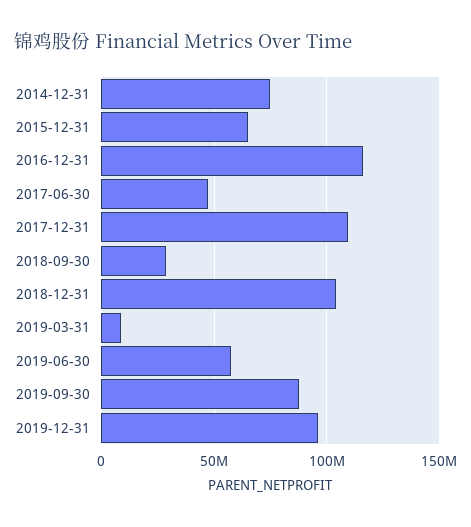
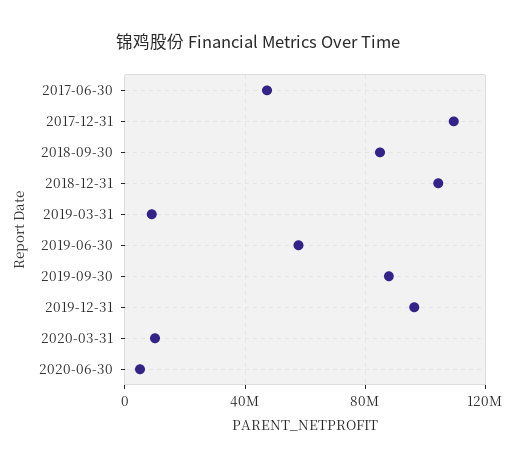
2014-12-31: 75000000 -> none
2015-12-31: 65000000 -> none
2016-12-31: 115000000 -> none
2018-09-30: 30000000 -> 85000000
2020-03-31: none -> 10000000
2020-06-30: none -> 5000000

